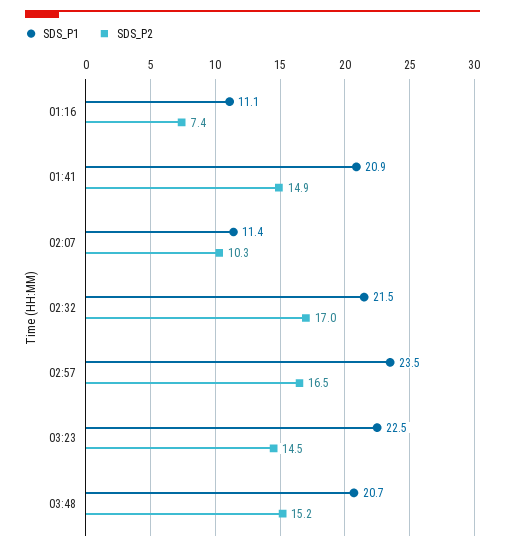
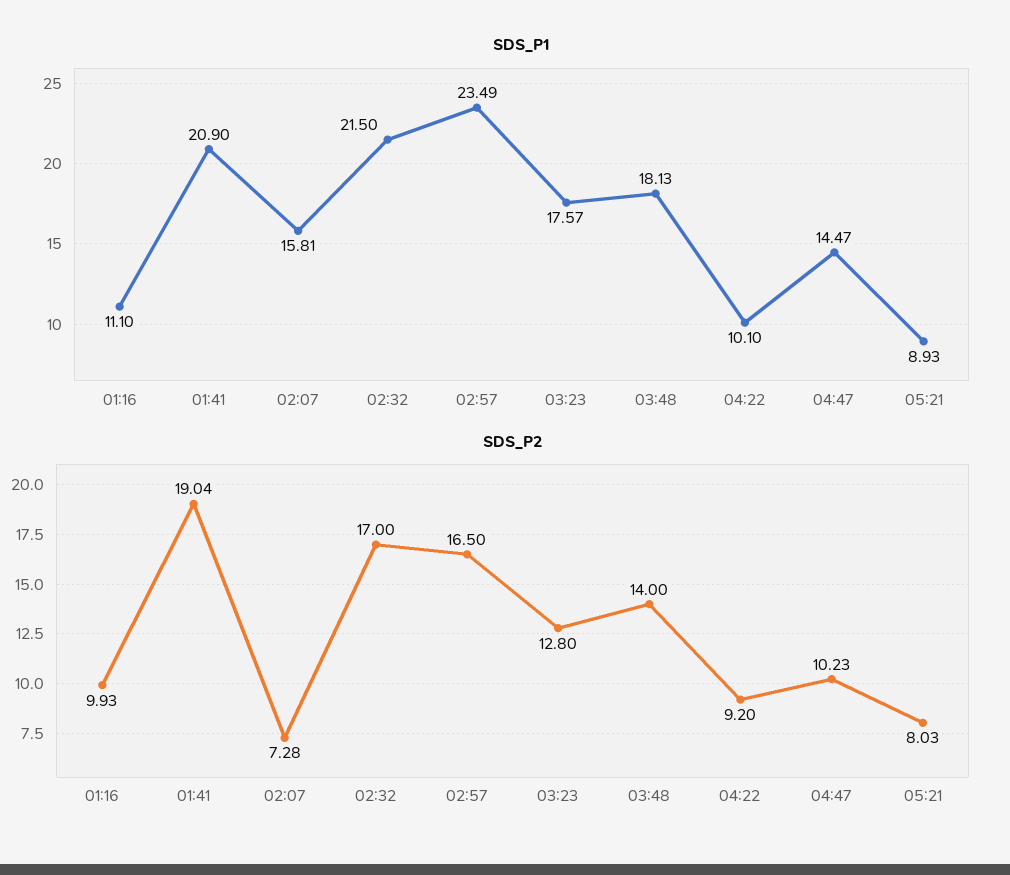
SDS_P2, 01:16: 7.4 -> 9.93
SDS_P2, 01:41: 14.9 -> 19.04
SDS_P1, 02:07: 11.4 -> 15.81
SDS_P2, 02:07: 10.3 -> 7.28
SDS_P1, 03:23: 22.5 -> 17.57
SDS_P2, 03:23: 14.5 -> 12.8
SDS_P1, 03:48: 20.7 -> 18.13
SDS_P2, 03:48: 15.2 -> 14
SDS_P1, 04:22: none -> 10.1
SDS_P1, 04:47: none -> 14.47
SDS_P1, 05:21: none -> 8.93
SDS_P2, 04:22: none -> 9.2
SDS_P2, 04:47: none -> 10.23
SDS_P2, 05:21: none -> 8.03

